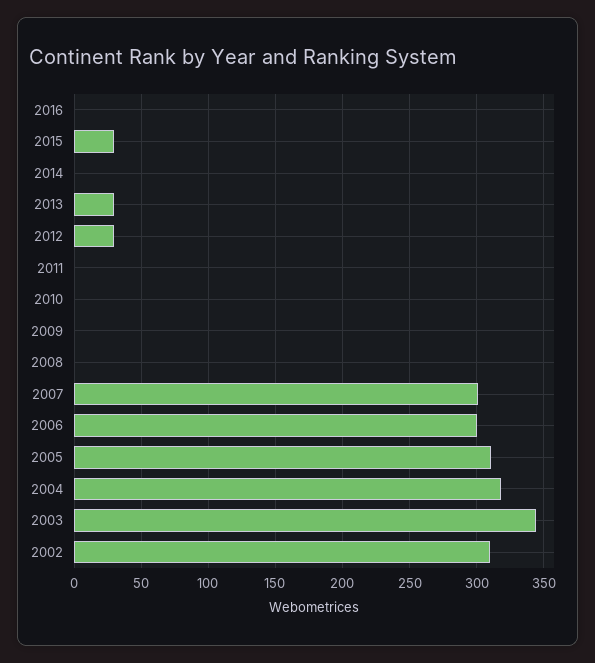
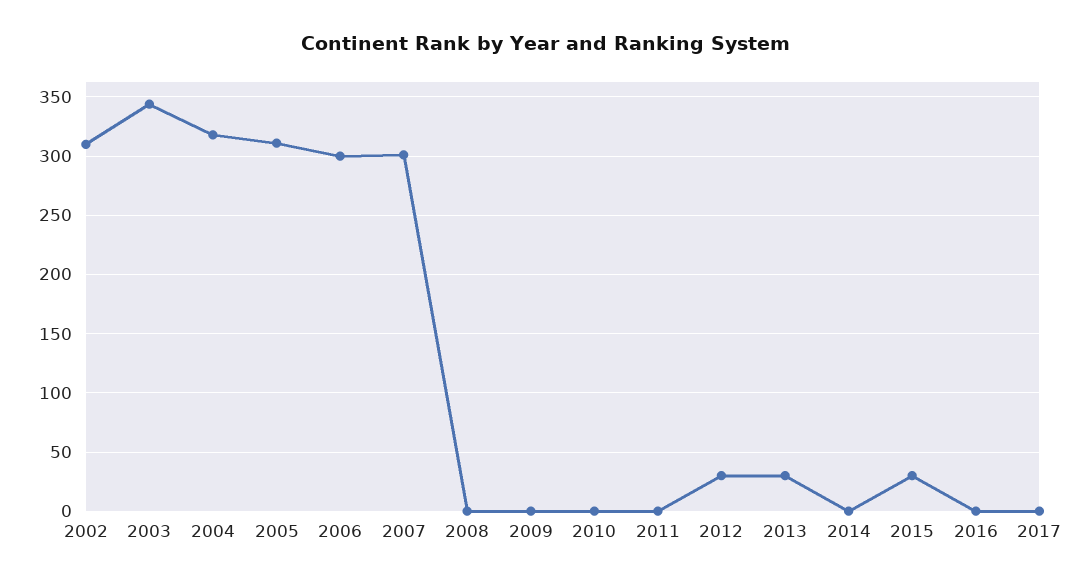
2017: none -> 0

